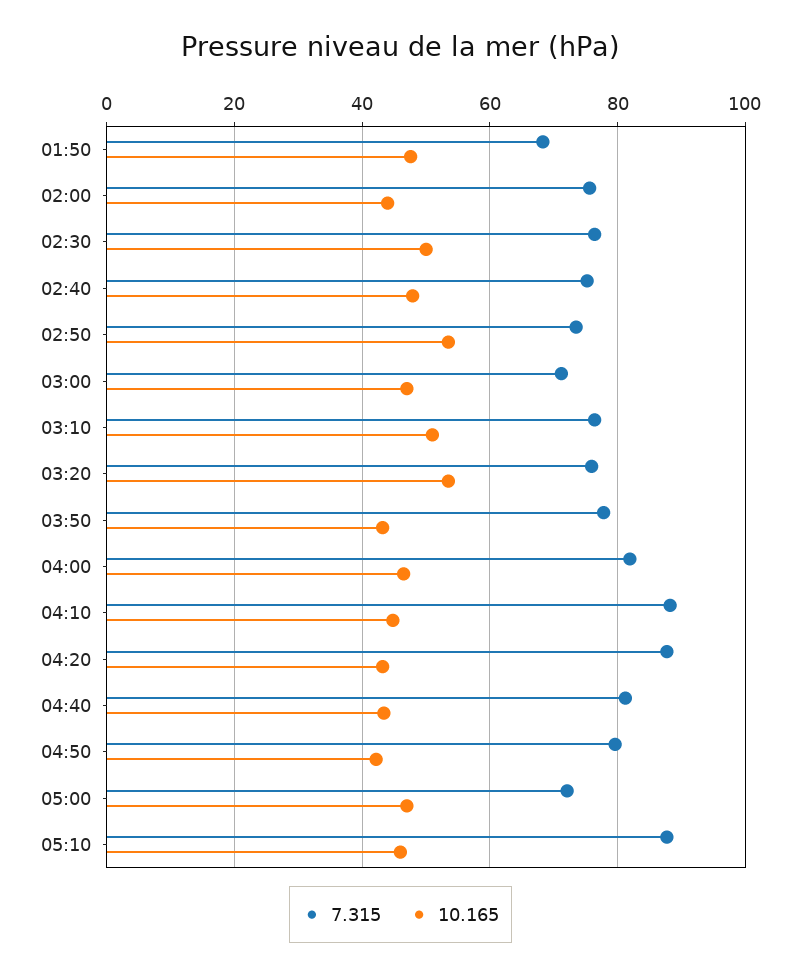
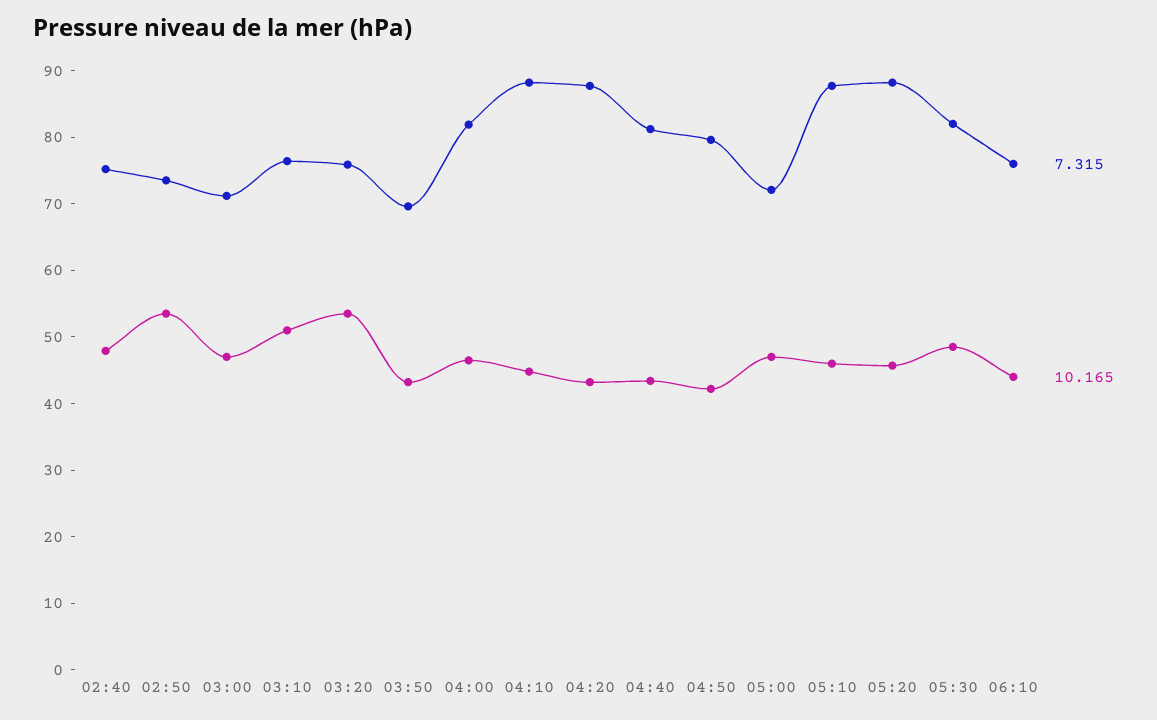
7.315, 01:50: 68 -> none
10.165, 01:50: 48 -> none
7.315, 02:00: 76 -> none
10.165, 02:00: 44 -> none
7.315, 02:30: 76 -> none
10.165, 02:30: 50 -> none
7.315, 03:50: 78 -> 70
7.315, 05:20: none -> 88
10.165, 05:20: none -> 46
7.315, 05:30: none -> 82
10.165, 05:30: none -> 48
7.315, 06:10: none -> 76
10.165, 06:10: none -> 44

